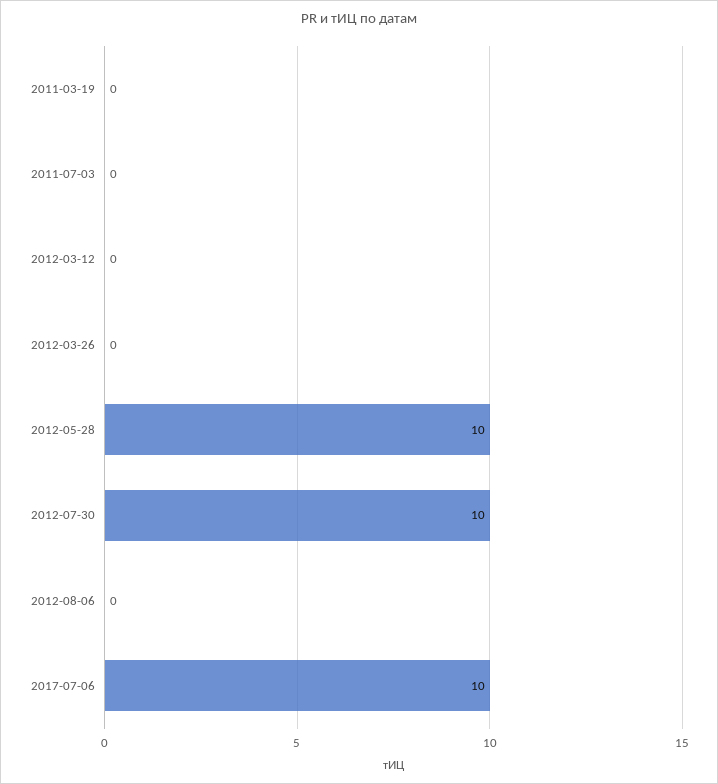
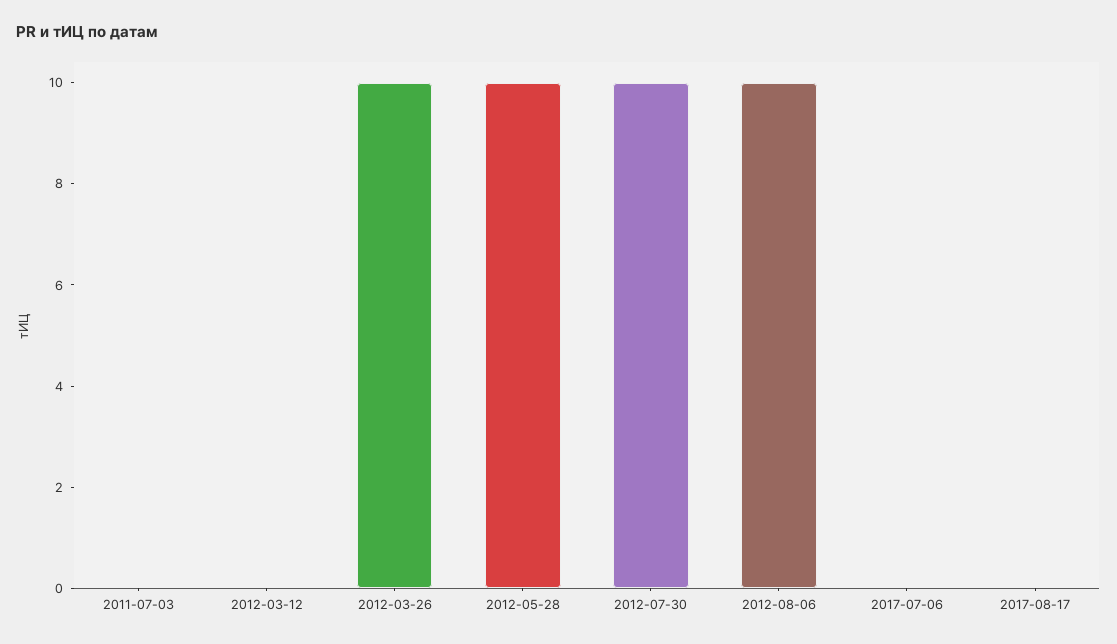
2011-03-19: 0 -> none
2012-03-26: 0 -> 10
2012-08-06: 0 -> 10
2017-07-06: 10 -> 0
2017-08-17: none -> 0

